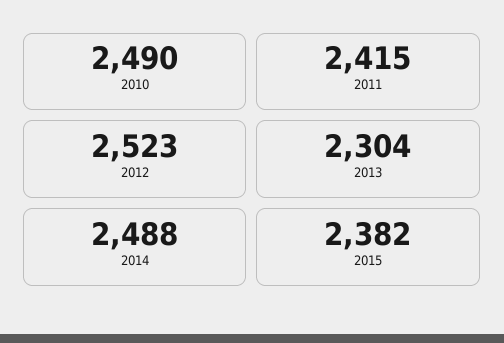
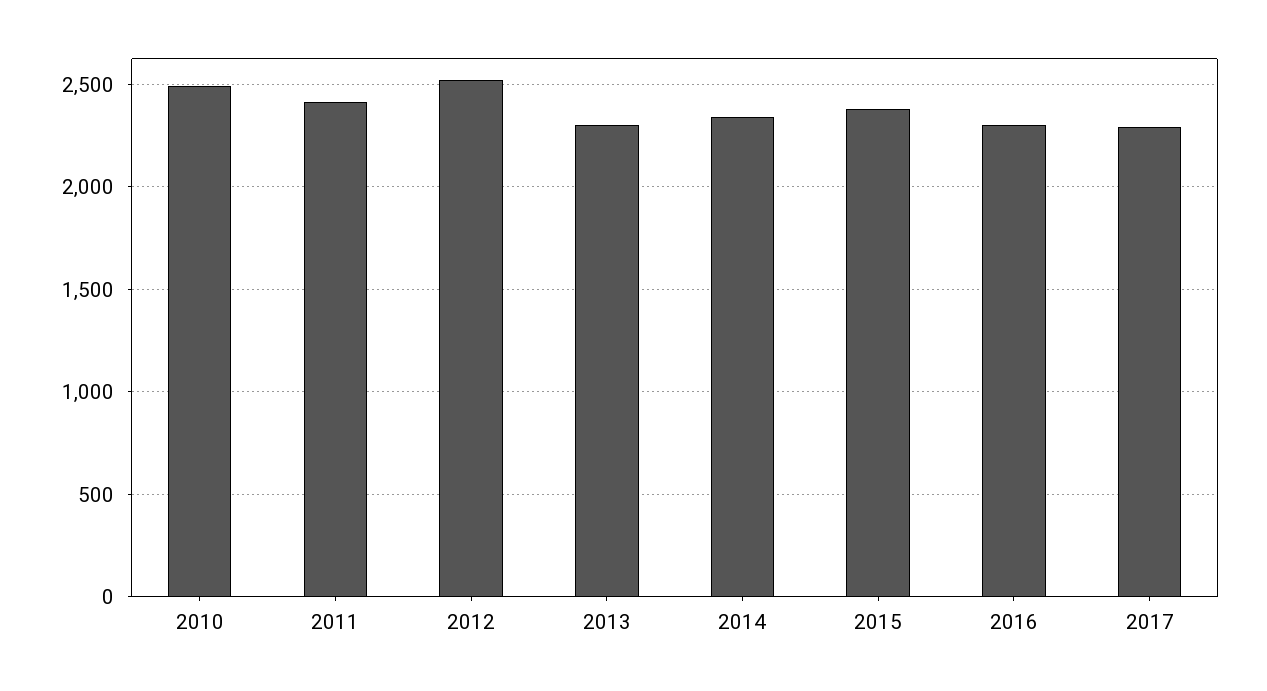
2014: 2488 -> 2350
2016: none -> 2300
2017: none -> 2300

